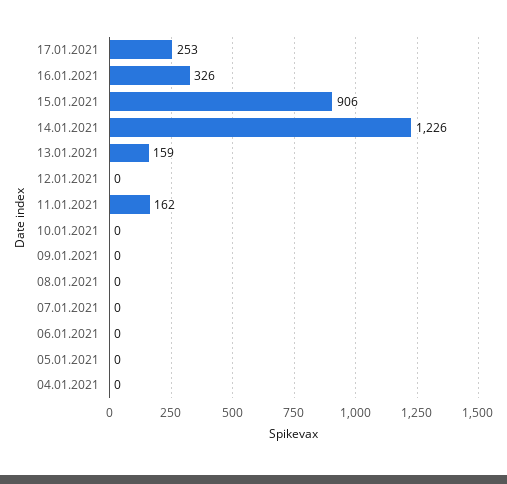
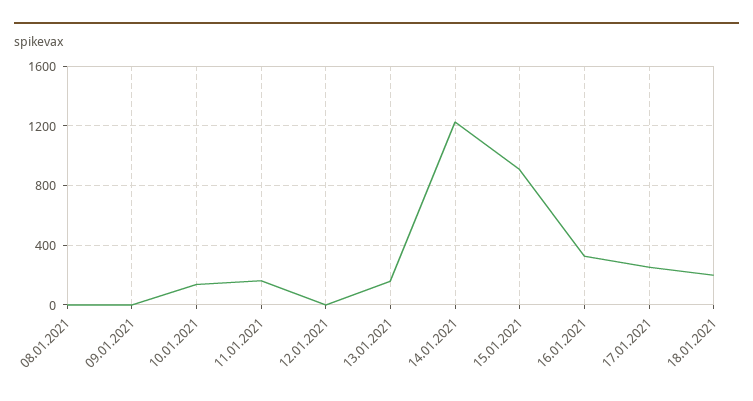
10.01.2021: 0 -> 150
07.01.2021: 0 -> none
06.01.2021: 0 -> none
05.01.2021: 0 -> none
04.01.2021: 0 -> none
18.01.2021: none -> 200

